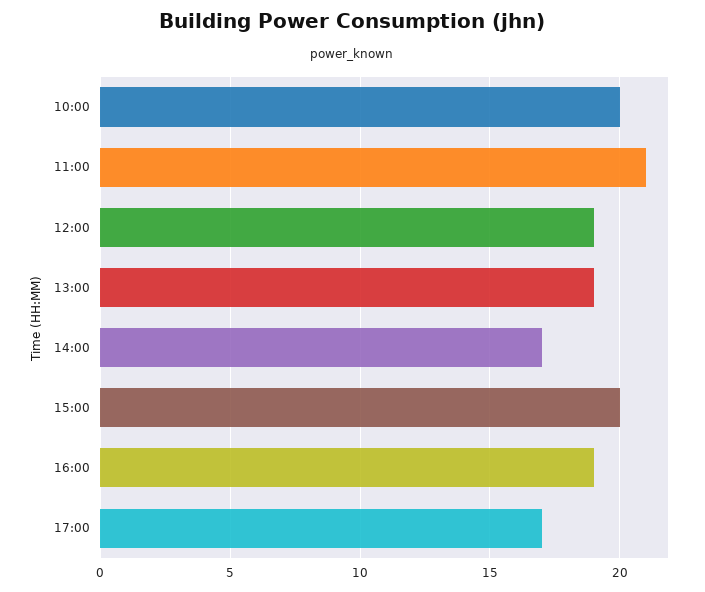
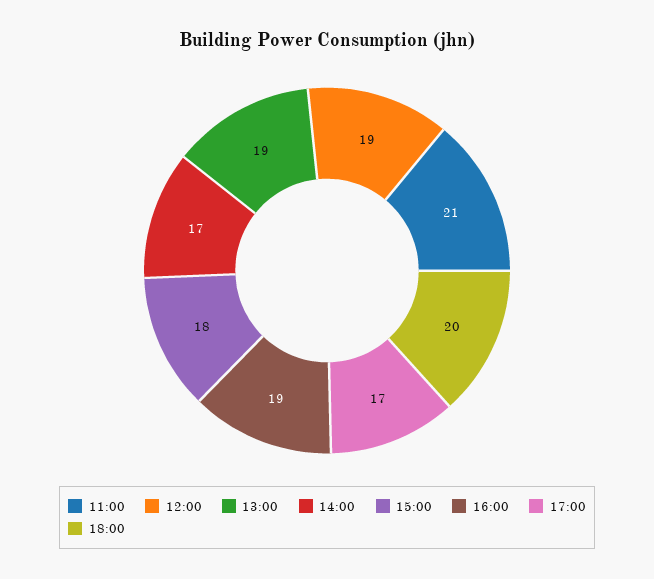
10:00: 20 -> none
15:00: 20 -> 18
18:00: none -> 20

